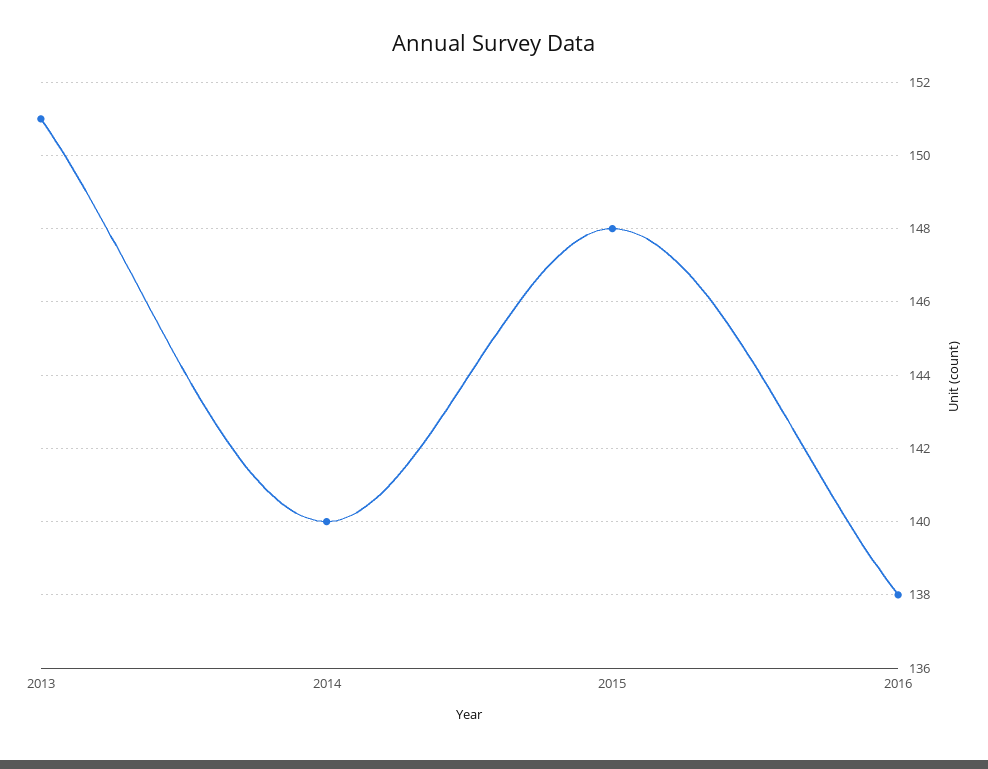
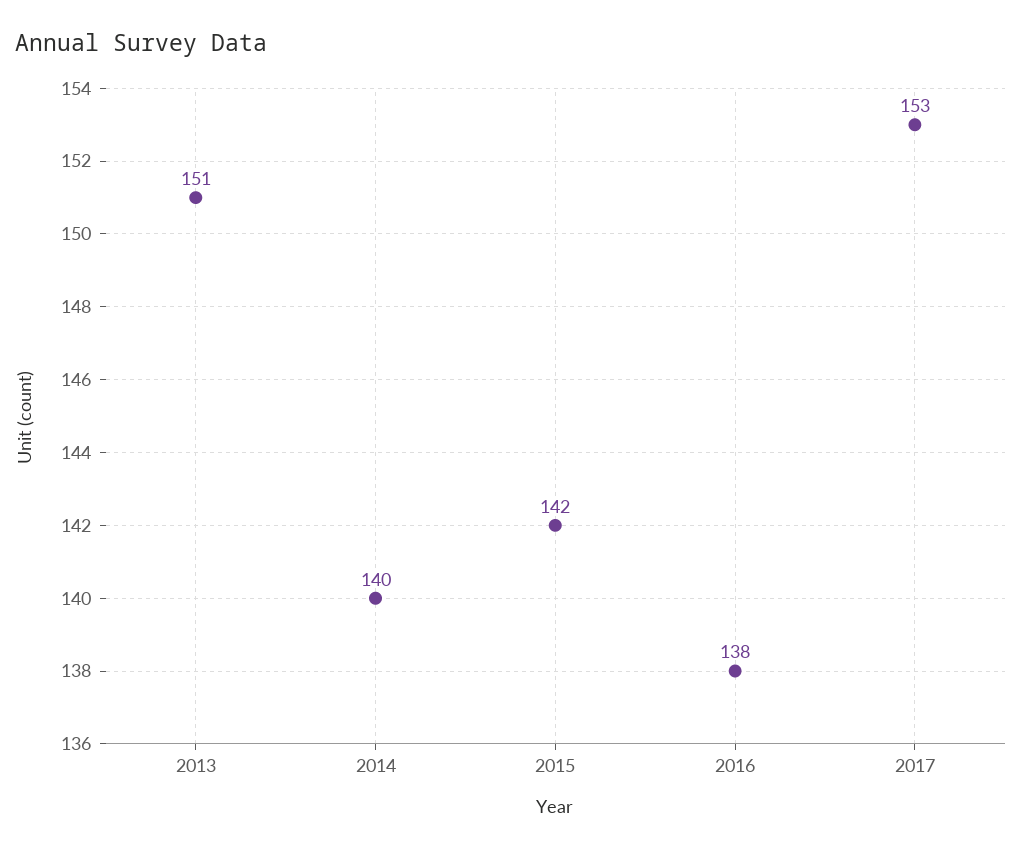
2015: 148 -> 142
2017: none -> 153

